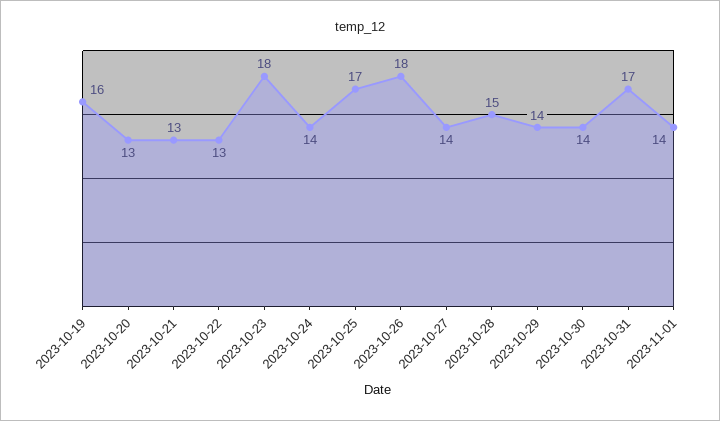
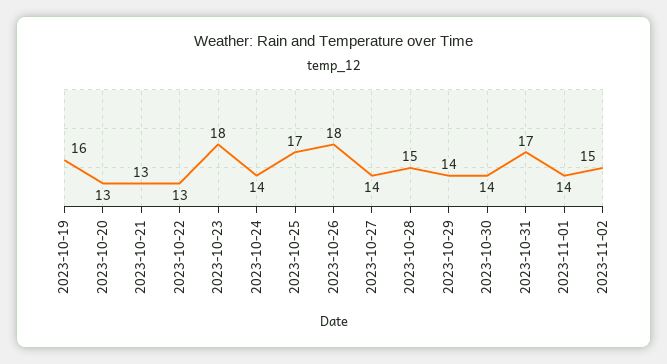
2023-11-02: none -> 15

